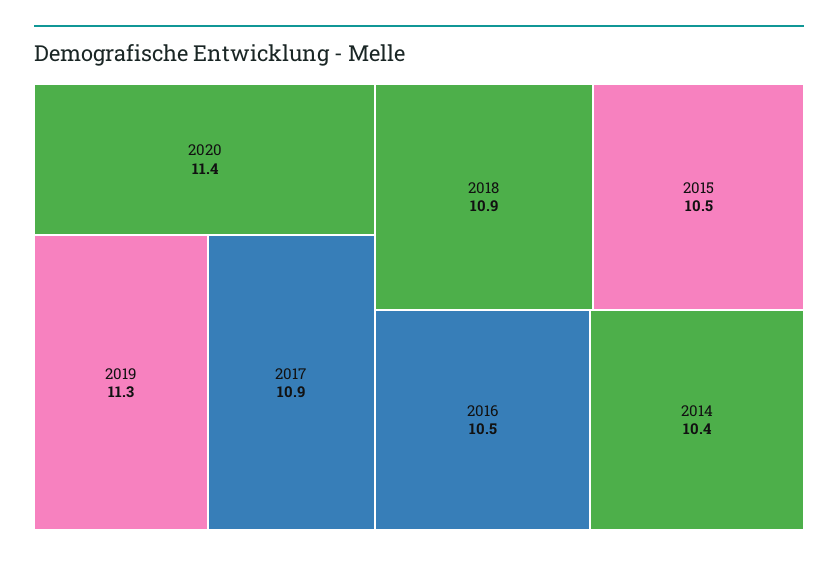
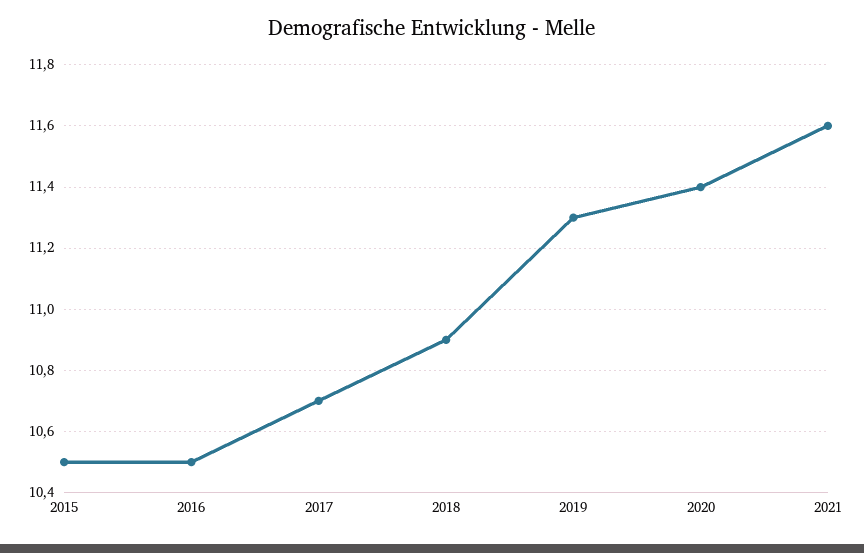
2017: 10.9 -> 10.7
2014: 10.4 -> none
2021: none -> 11.6

